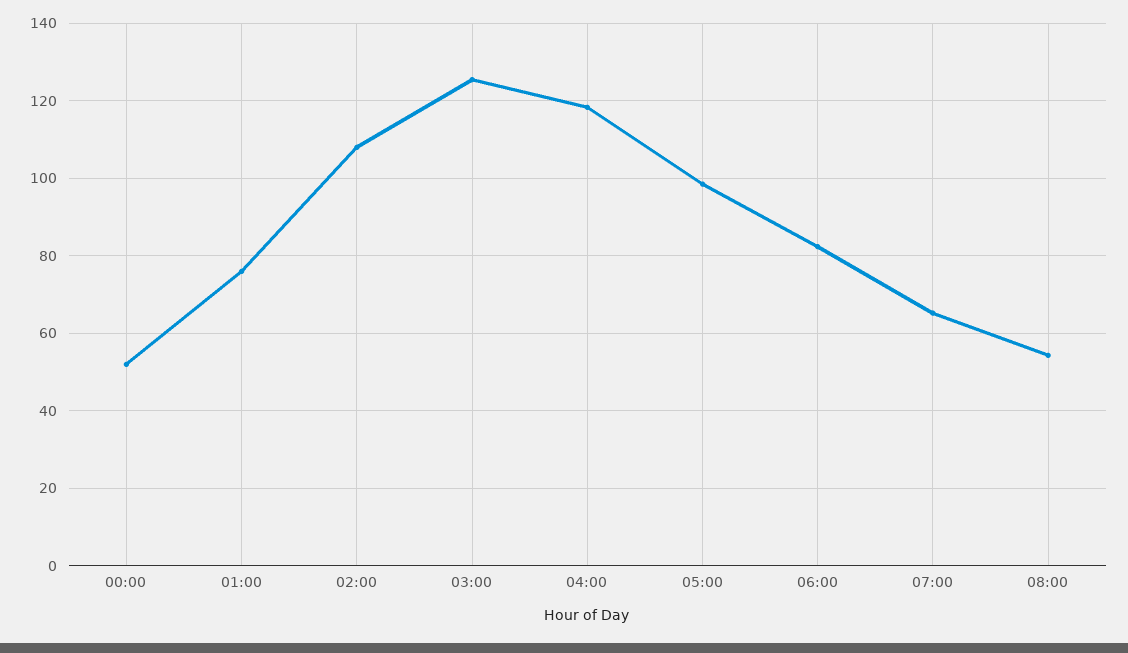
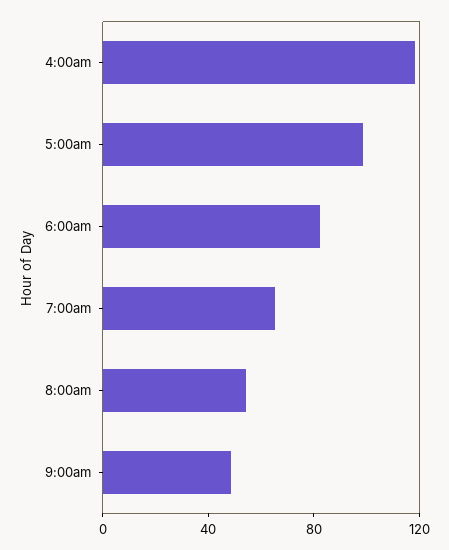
00:00: 52 -> none
01:00: 76 -> none
02:00: 108 -> none
03:00: 126 -> none
9:00am: none -> 50

